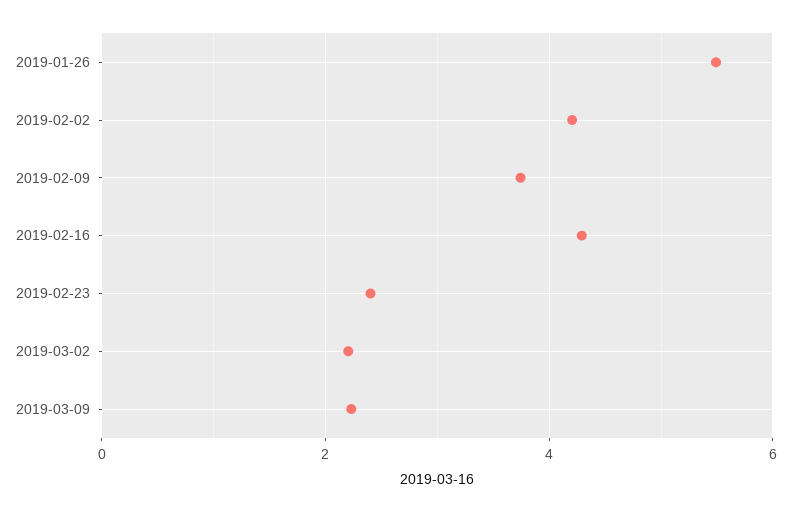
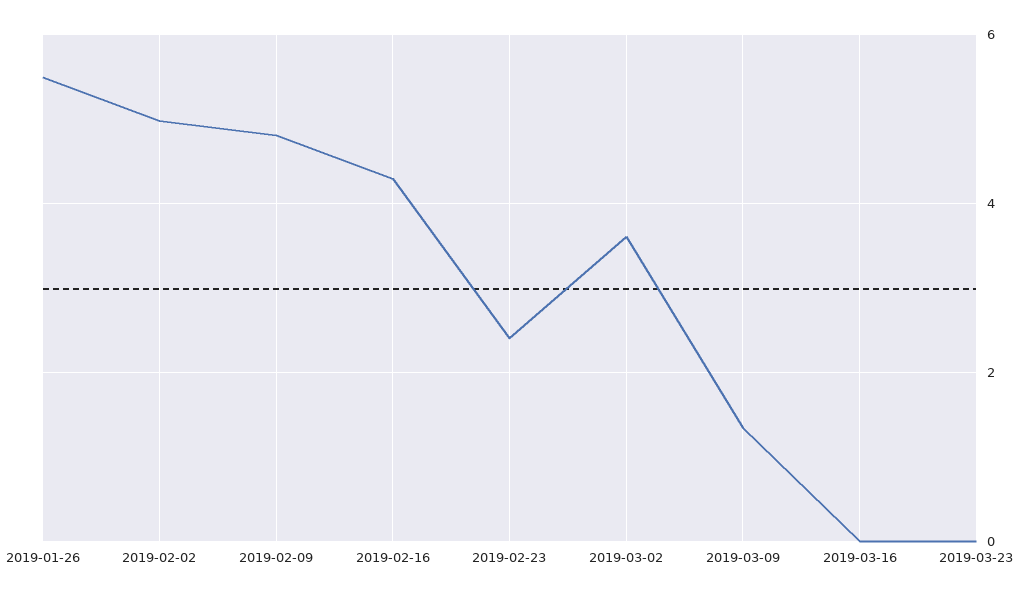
2019-02-02: 4.2 -> 5
2019-02-09: 3.8 -> 4.8
2019-03-02: 2.2 -> 3.6
2019-03-09: 2.2 -> 1.4
2019-03-16: none -> 0
2019-03-23: none -> 0

